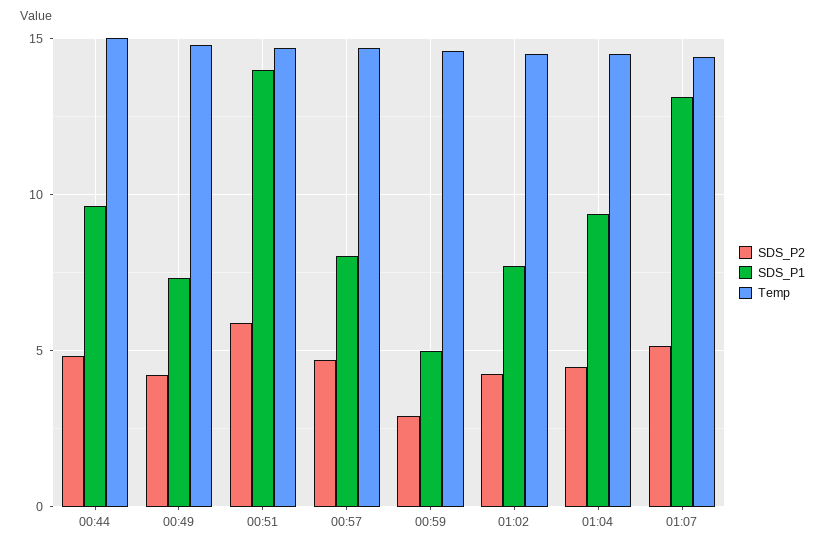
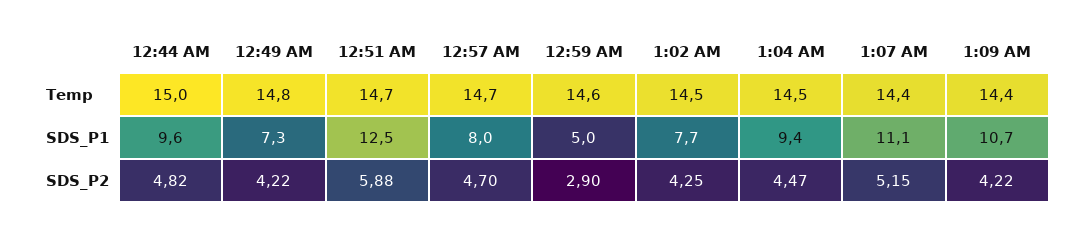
SDS_P1, 00:51: 14 -> 12.5
SDS_P1, 01:07: 13 -> 11.1
Temp, 1:09 AM: none -> 14.4
SDS_P1, 1:09 AM: none -> 10.7
SDS_P2, 1:09 AM: none -> 4.22

